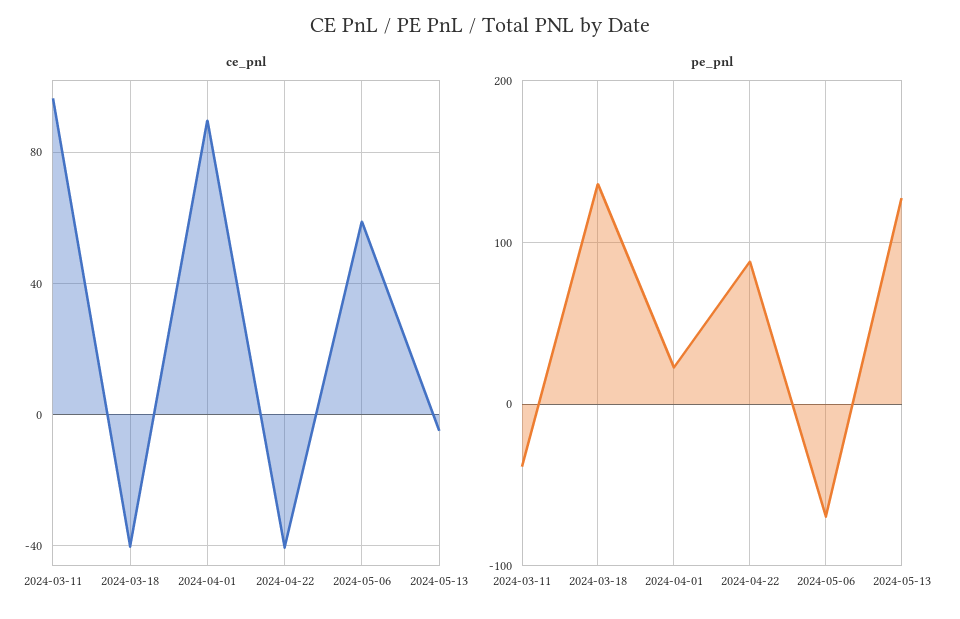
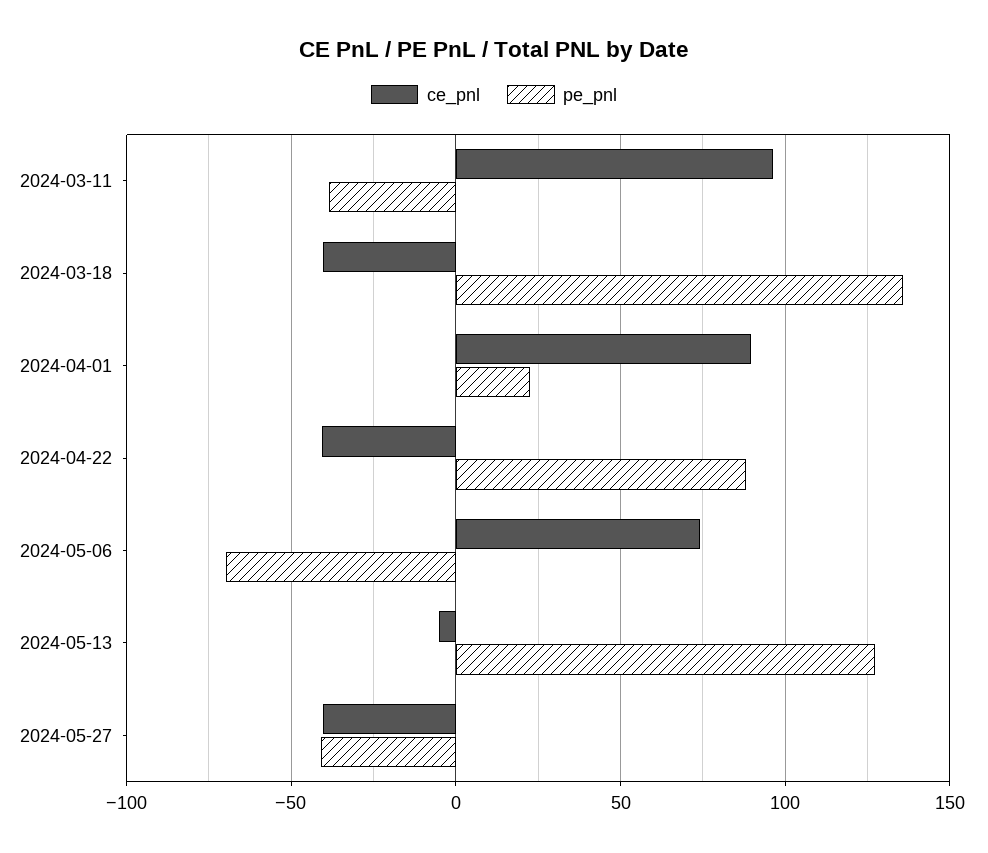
ce_pnl, 2024-05-06: 60 -> 75
ce_pnl, 2024-05-27: none -> -40
pe_pnl, 2024-05-27: none -> -40

